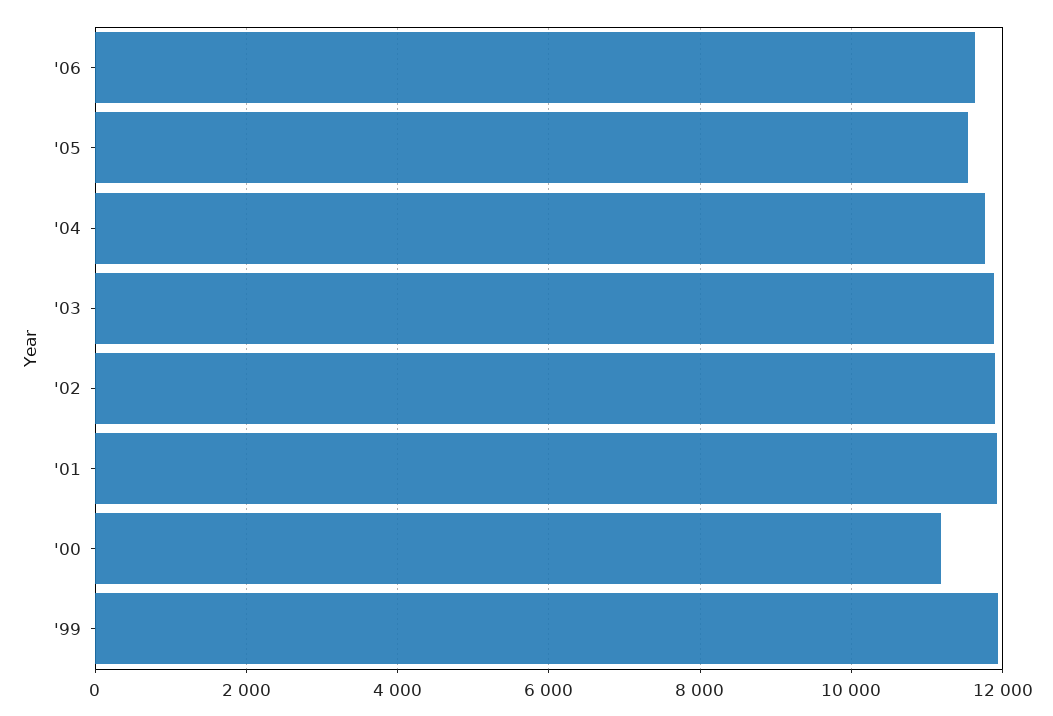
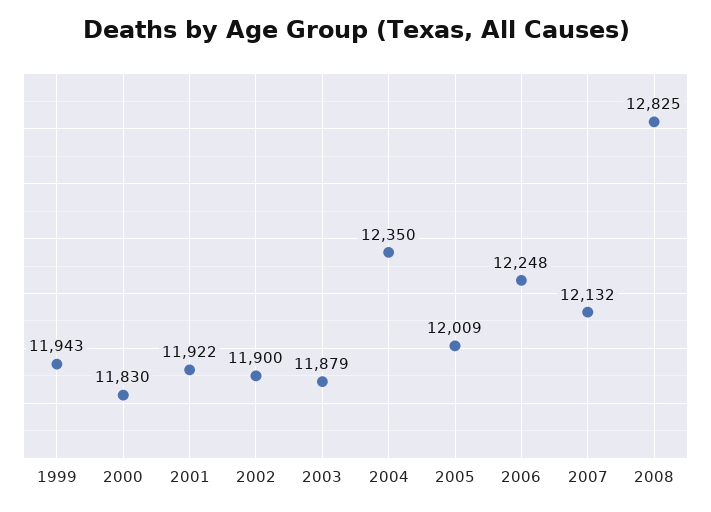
'06: 11600 -> 12248
'05: 11600 -> 12009
'04: 11800 -> 12350
'00: 11200 -> 11830
2007: none -> 12132
2008: none -> 12825

